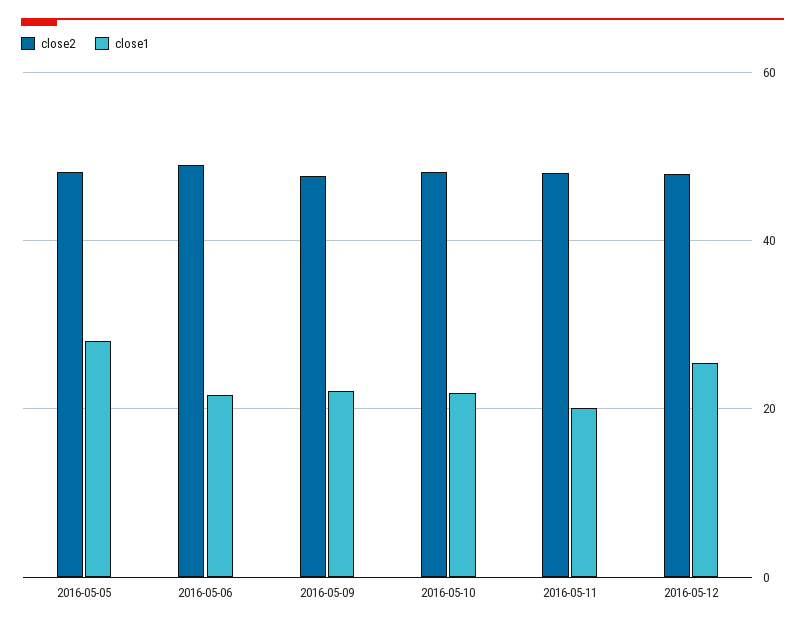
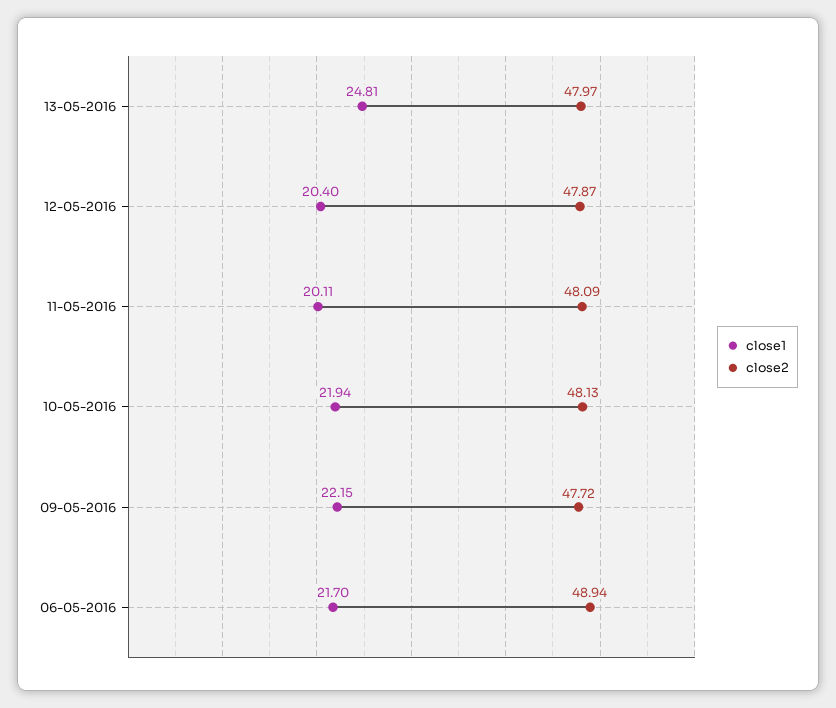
close2, 2016-05-05: 48 -> none
close1, 2016-05-05: 28 -> none
close1, 2016-05-12: 26 -> 20.4
close1, 13-05-2016: none -> 24.81
close2, 13-05-2016: none -> 47.97

